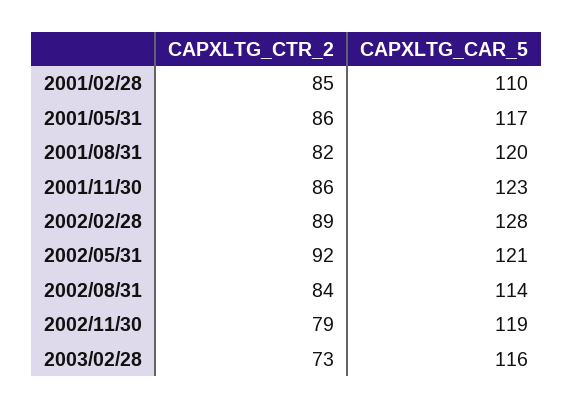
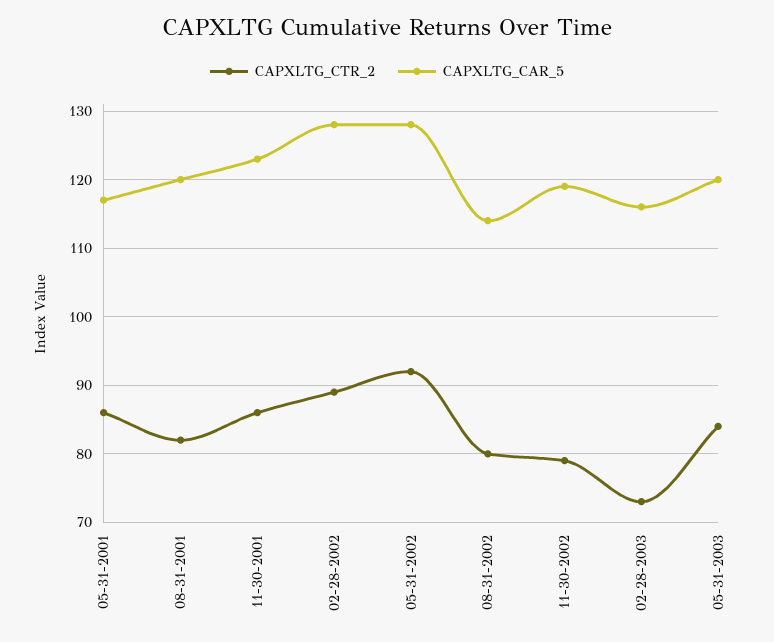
CAPXLTG_CTR_2, 2001/02/28: 85 -> none
CAPXLTG_CAR_5, 2001/02/28: 110 -> none
CAPXLTG_CAR_5, 2002/05/31: 121 -> 128
CAPXLTG_CTR_2, 2002/08/31: 84 -> 80
CAPXLTG_CTR_2, 05-31-2003: none -> 84
CAPXLTG_CAR_5, 05-31-2003: none -> 120

